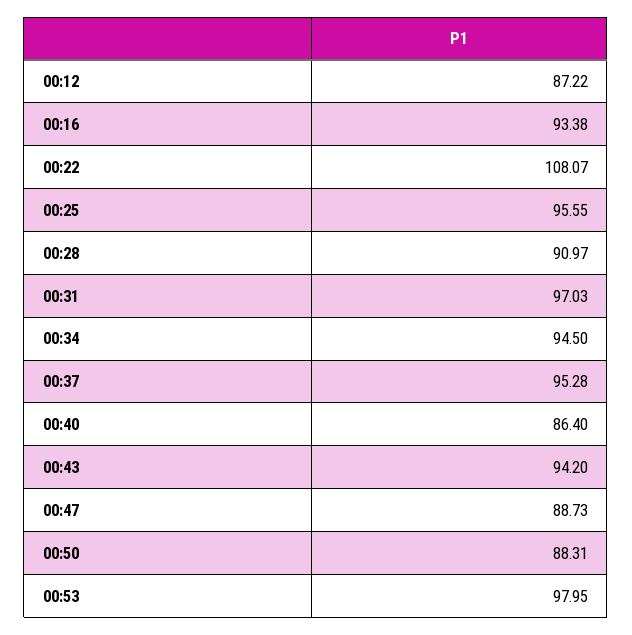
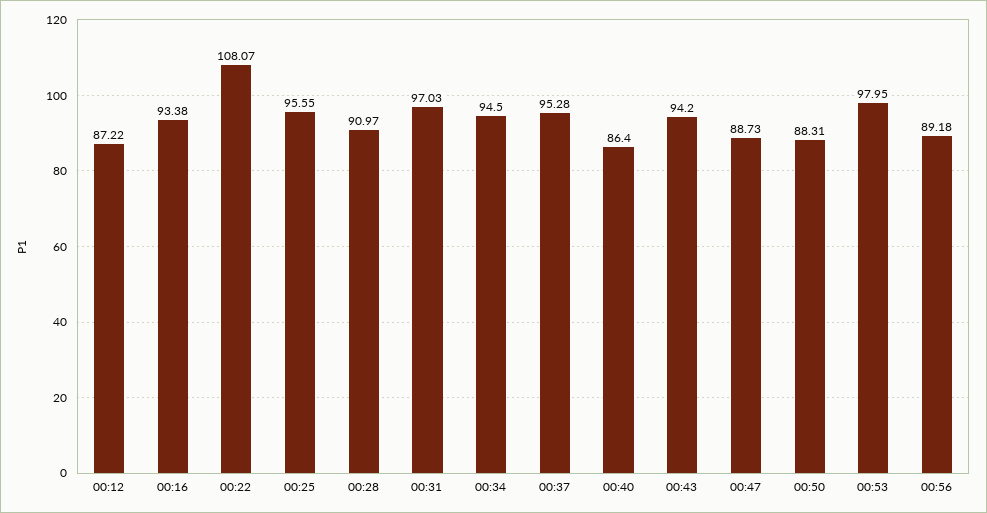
00:56: none -> 89.18

